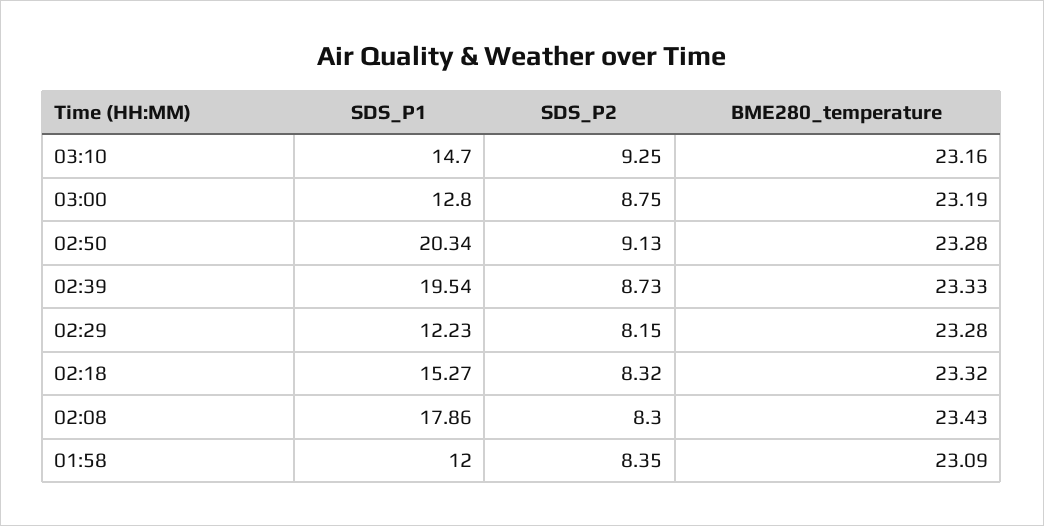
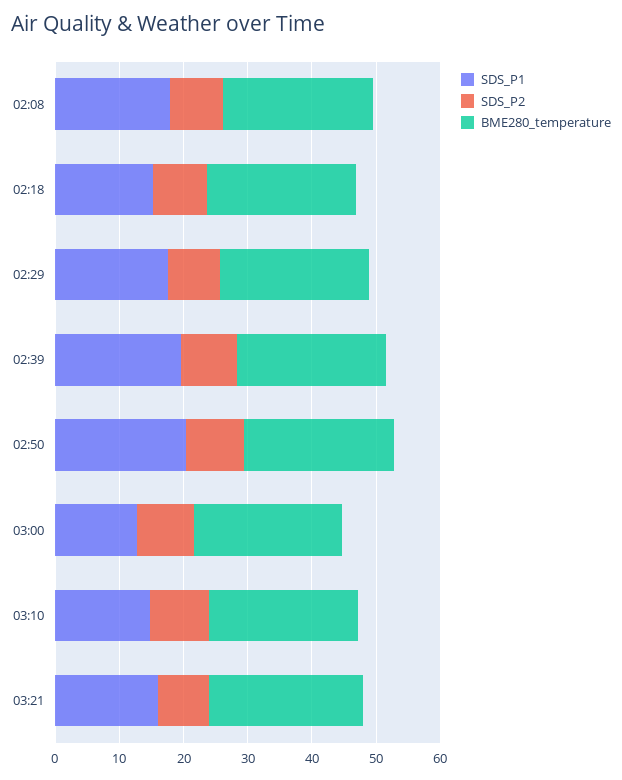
SDS_P1, 02:29: 12.23 -> 18
SDS_P1, 01:58: 12 -> none
SDS_P2, 01:58: 8.35 -> none
BME280_temperature, 01:58: 23.09 -> none
SDS_P1, 03:21: none -> 16
SDS_P2, 03:21: none -> 8
BME280_temperature, 03:21: none -> 24

